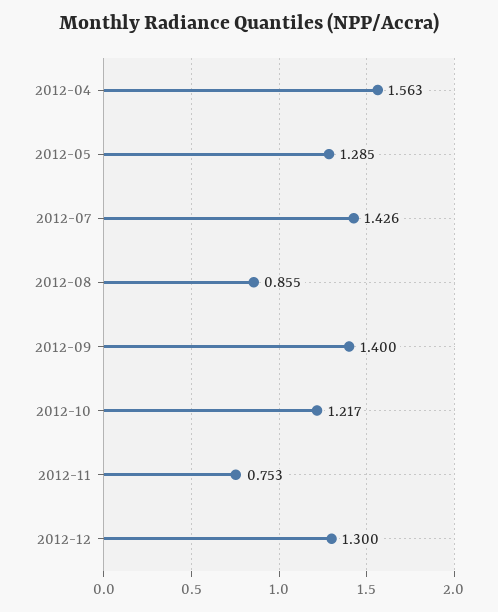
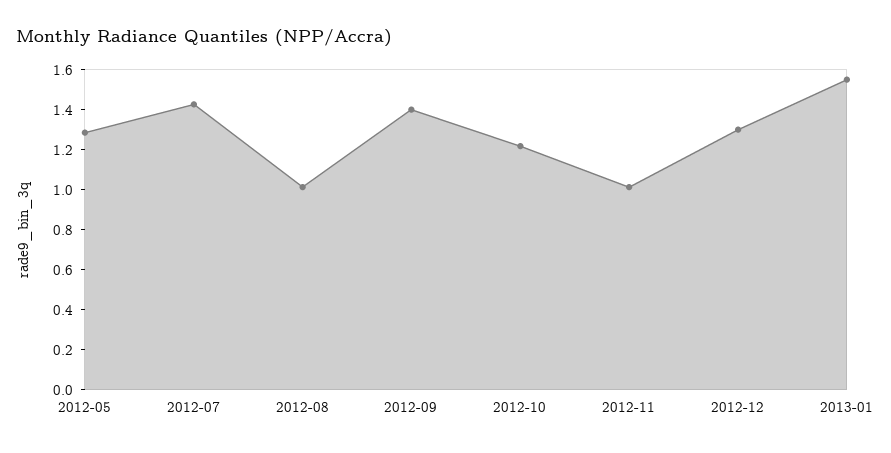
2012-04: 1.563 -> none
2012-08: 0.855 -> 1
2012-11: 0.753 -> 1
2013-01: none -> 1.55

